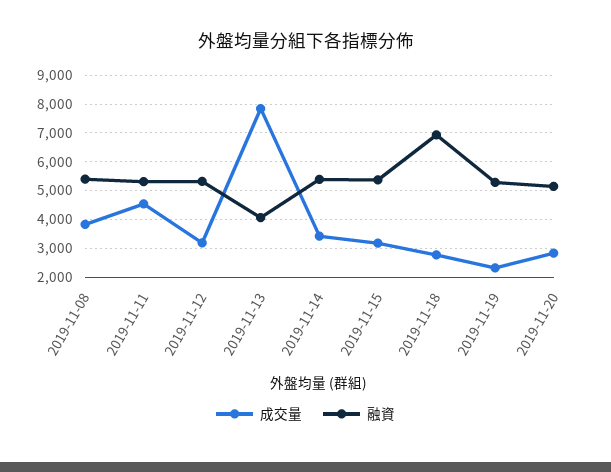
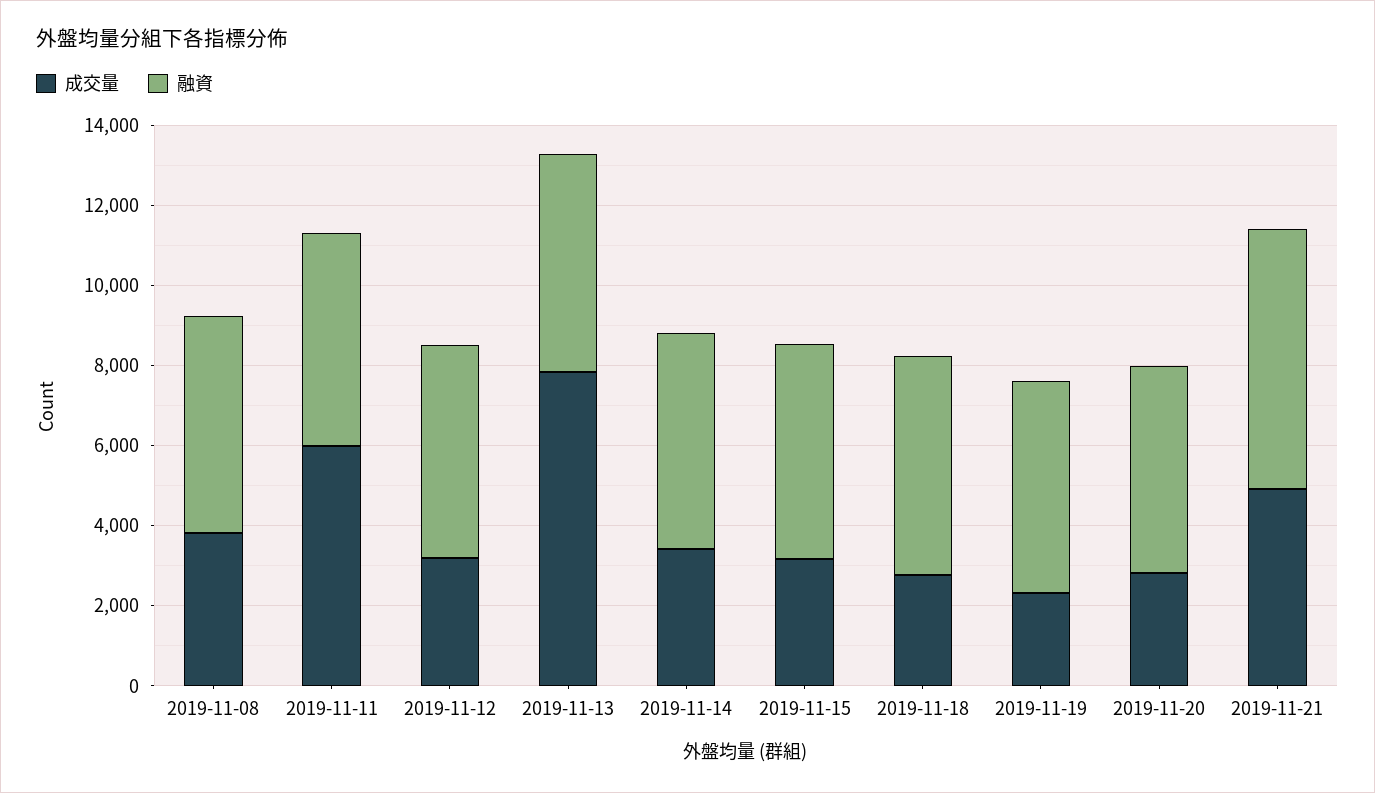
成交量, 2019-11-11: 4500 -> 6000
融資, 2019-11-13: 4000 -> 5500
融資, 2019-11-18: 7000 -> 5500
成交量, 2019-11-21: none -> 5000
融資, 2019-11-21: none -> 6500

